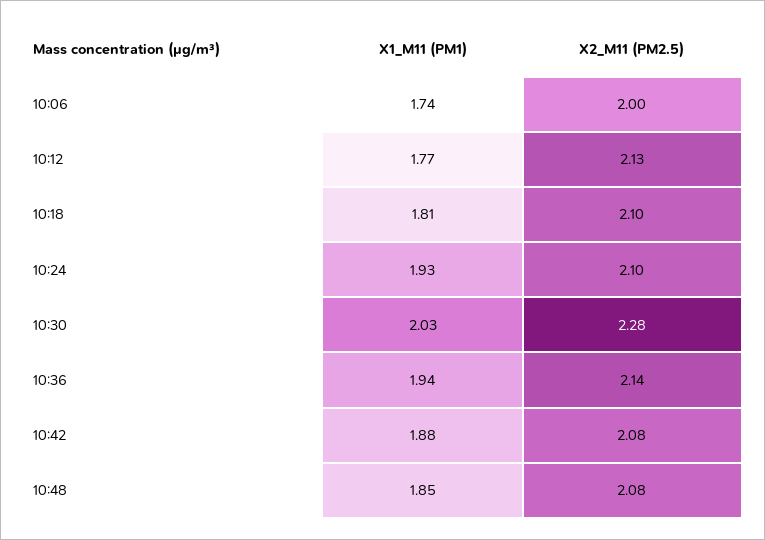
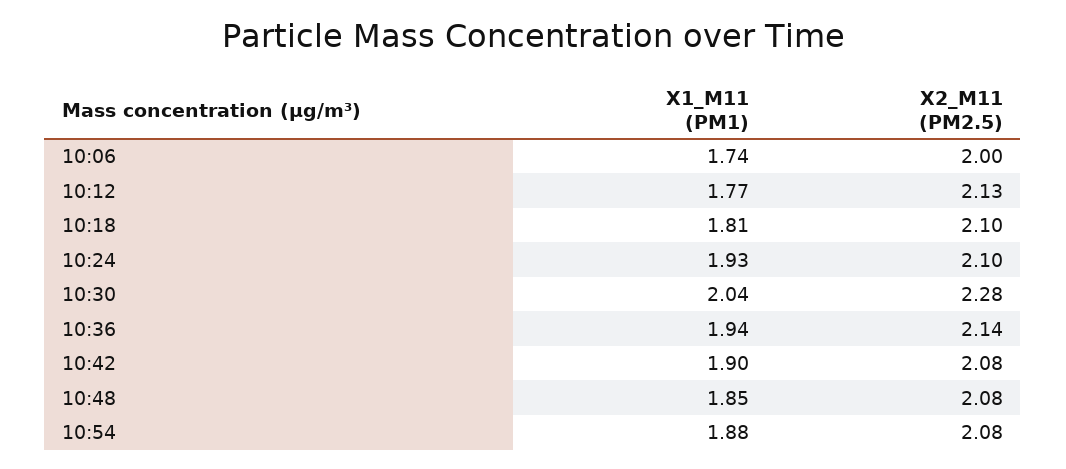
X1_M11 (PM1), 10:30: 2.03 -> 2.04
X1_M11 (PM1), 10:42: 1.88 -> 1.9
X1_M11 (PM1), 10:54: none -> 1.88
X2_M11 (PM2.5), 10:54: none -> 2.08

